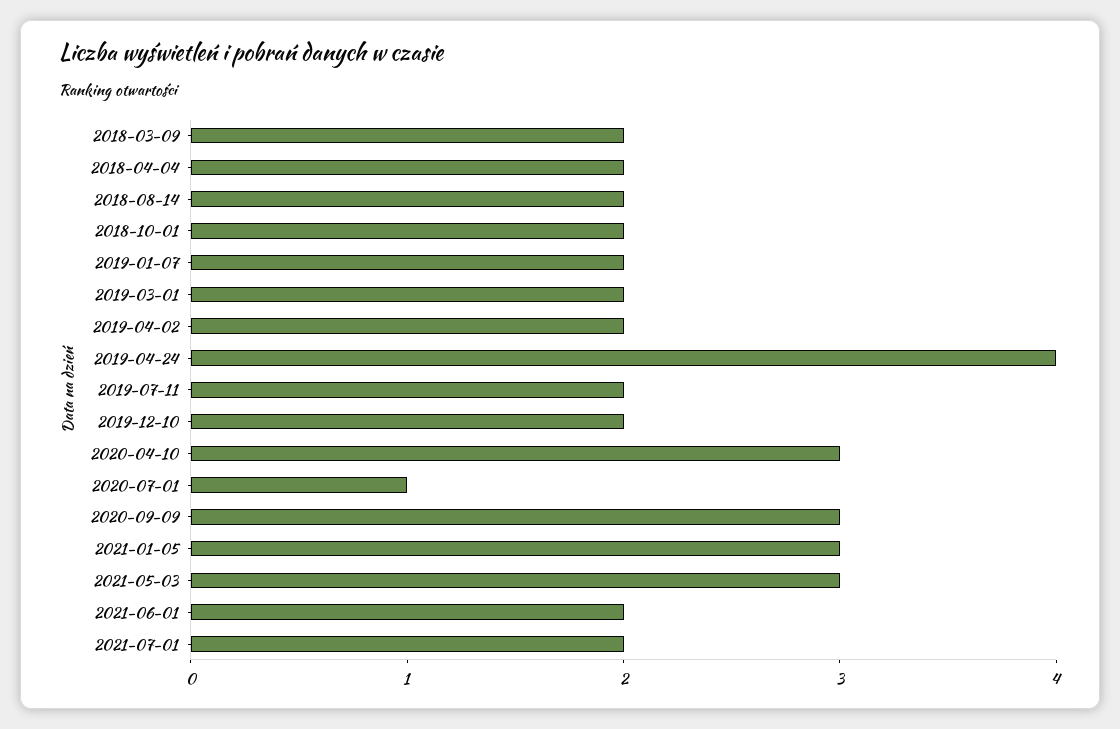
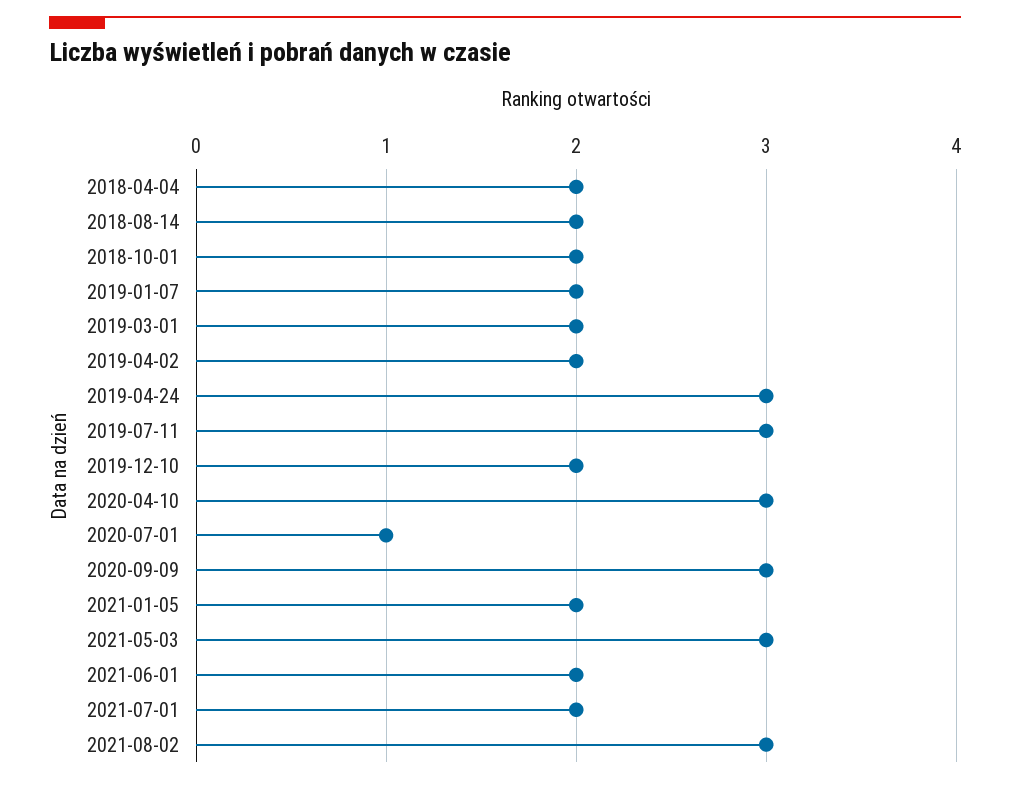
2018-03-09: 2 -> none
2019-04-24: 4 -> 3
2019-07-11: 2 -> 3
2021-01-05: 3 -> 2
2021-08-02: none -> 3

